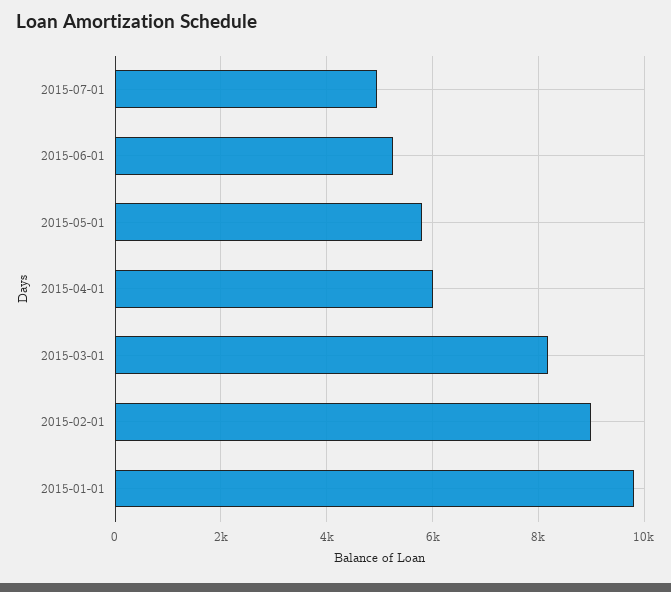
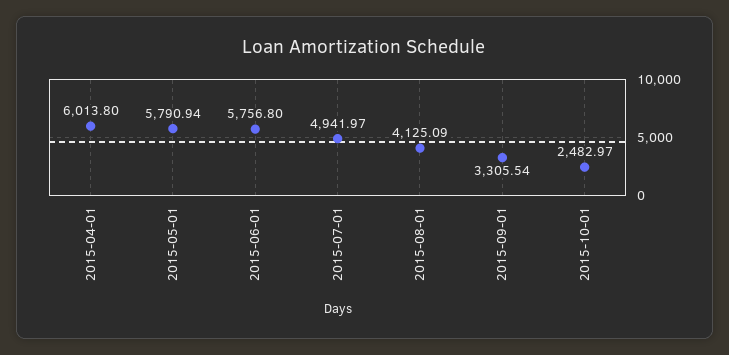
2015-06-01: 5200 -> 5756.8
2015-03-01: 8200 -> none
2015-02-01: 9000 -> none
2015-01-01: 9800 -> none
2015-08-01: none -> 4125.09
2015-09-01: none -> 3305.54
2015-10-01: none -> 2482.97

